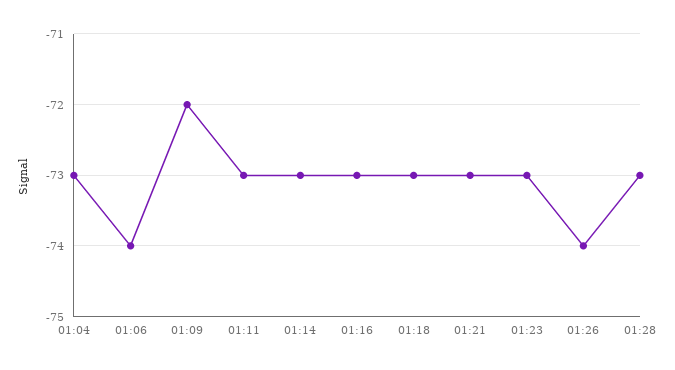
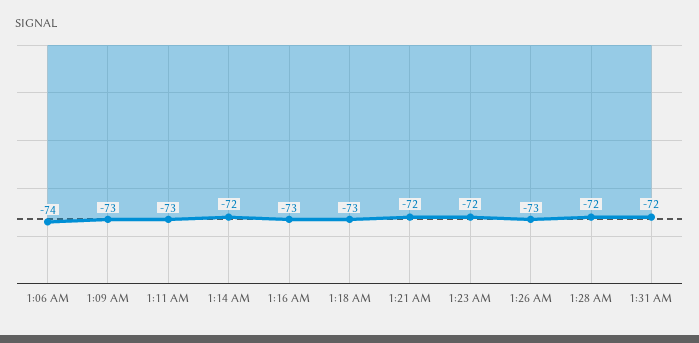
01:04: -73 -> none
01:09: -72 -> -73
01:14: -73 -> -72
01:21: -73 -> -72
01:23: -73 -> -72
01:26: -74 -> -73
01:28: -73 -> -72
1:31 AM: none -> -72

